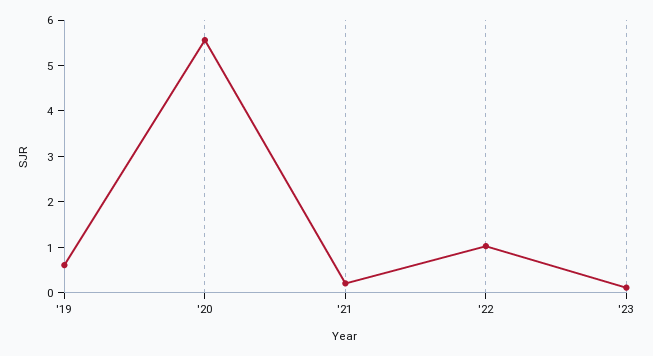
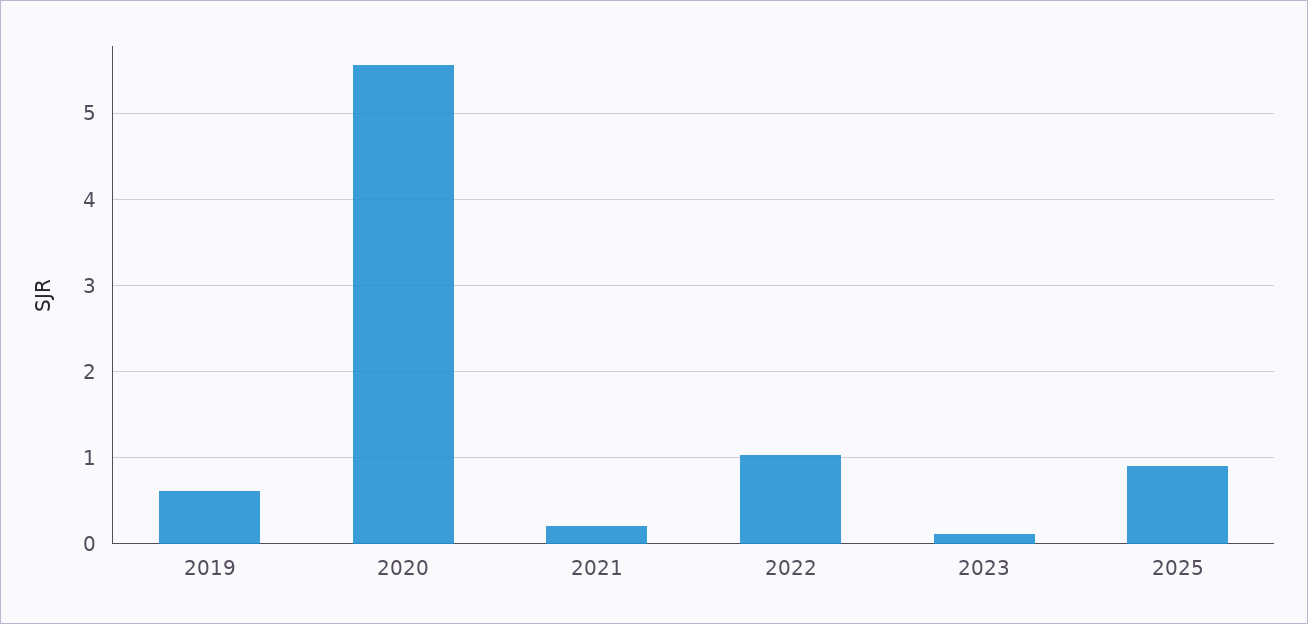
2025: none -> 0.9

